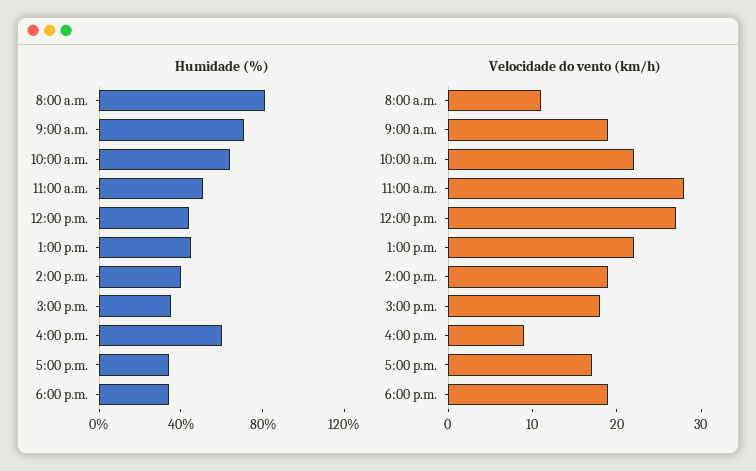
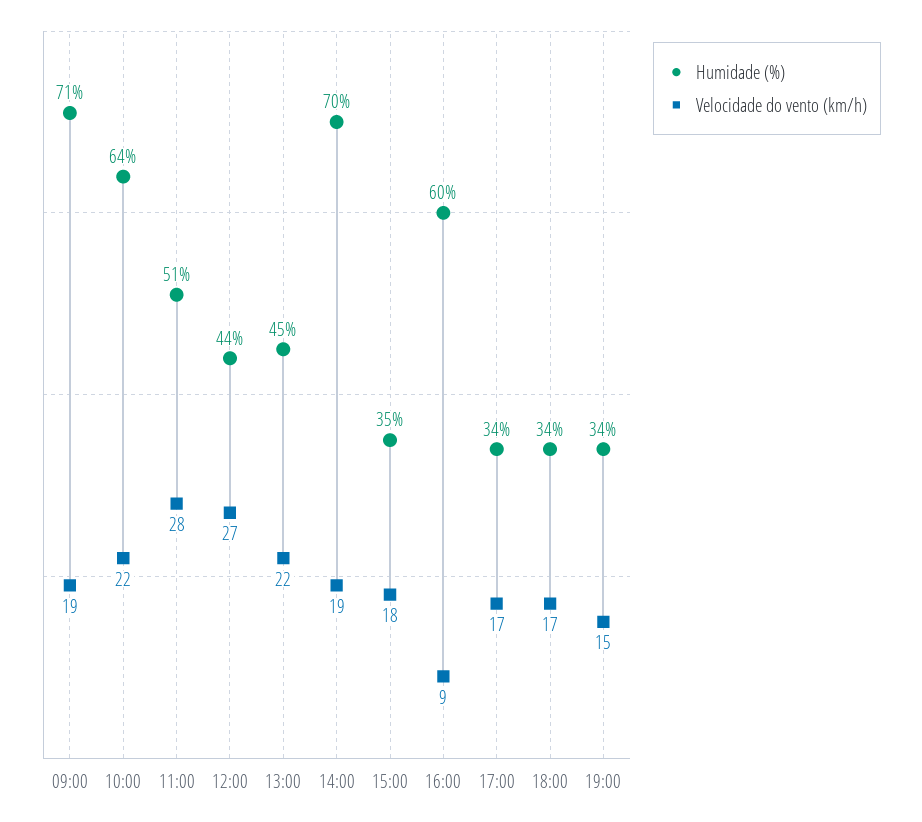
Humidade (%), 8:00 a.m.: 80 -> none
Humidade (%), 2:00 p.m.: 40 -> 70
Velocidade do vento (km/h), 8:00 a.m.: 11 -> none
Velocidade do vento (km/h), 6:00 p.m.: 19 -> 17
Humidade (%), 19:00: none -> 34
Velocidade do vento (km/h), 19:00: none -> 15

